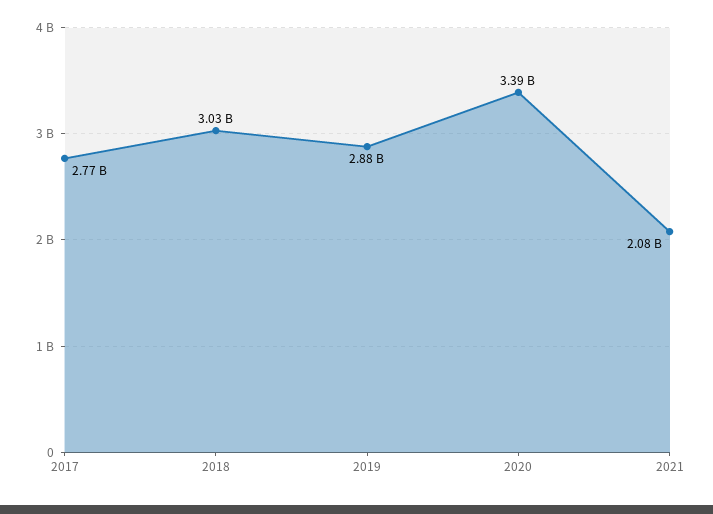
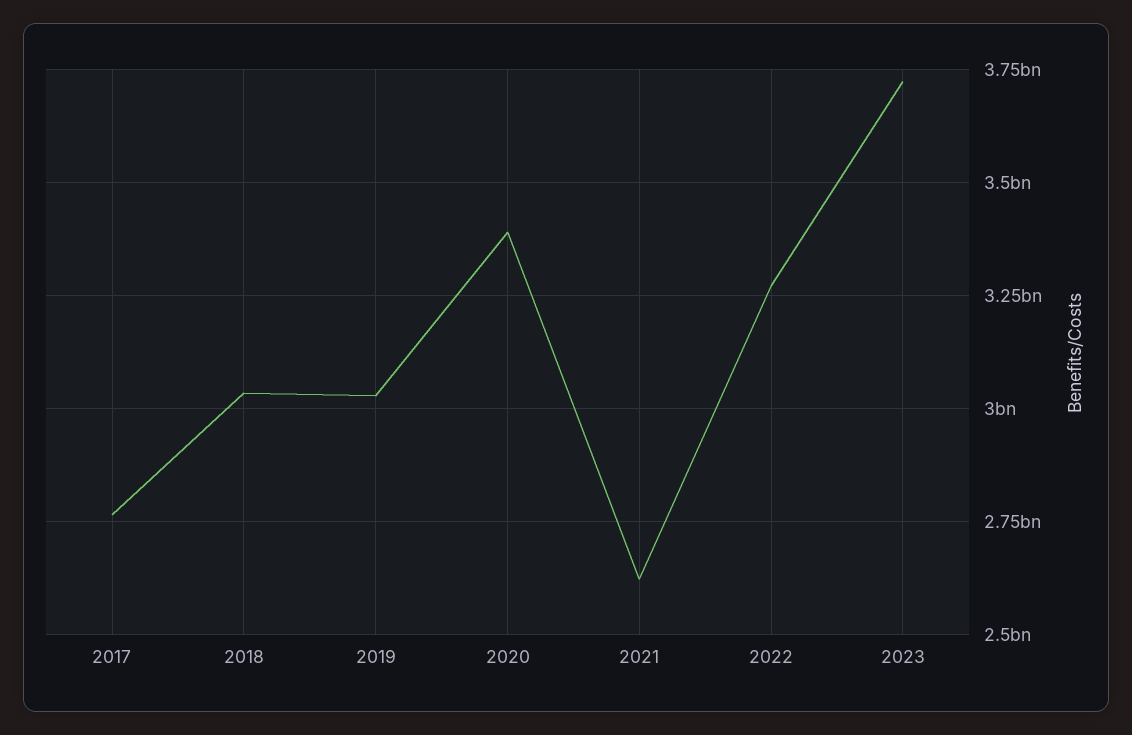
2019: 2880000000 -> 3025000000
2021: 2080000000 -> 2625000000
2022: none -> 3275000000
2023: none -> 3725000000

